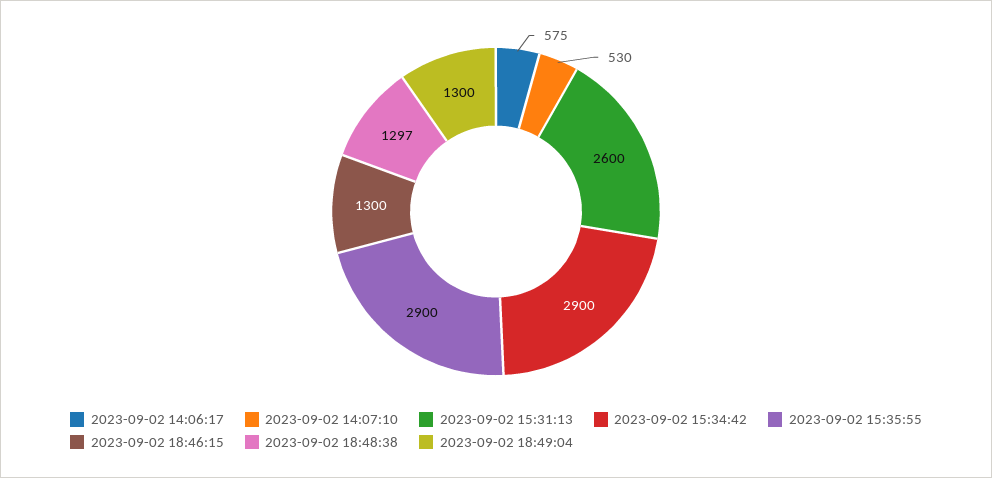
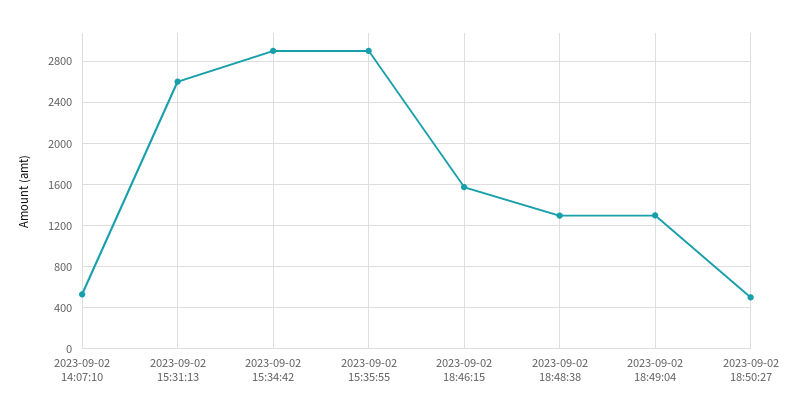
2023-09-02 14:06:17: 575 -> none
2023-09-02 18:46:15: 1300 -> 1600
2023-09-02 18:50:27: none -> 500

